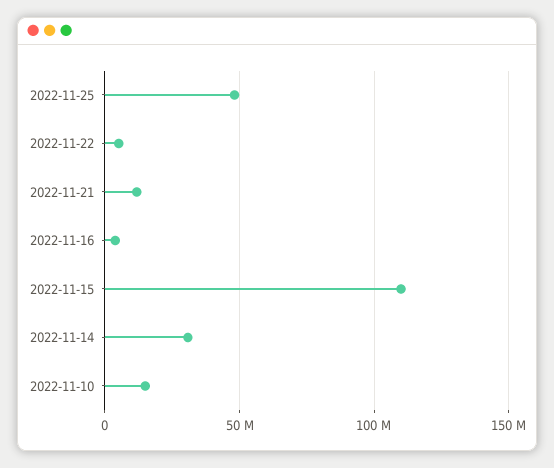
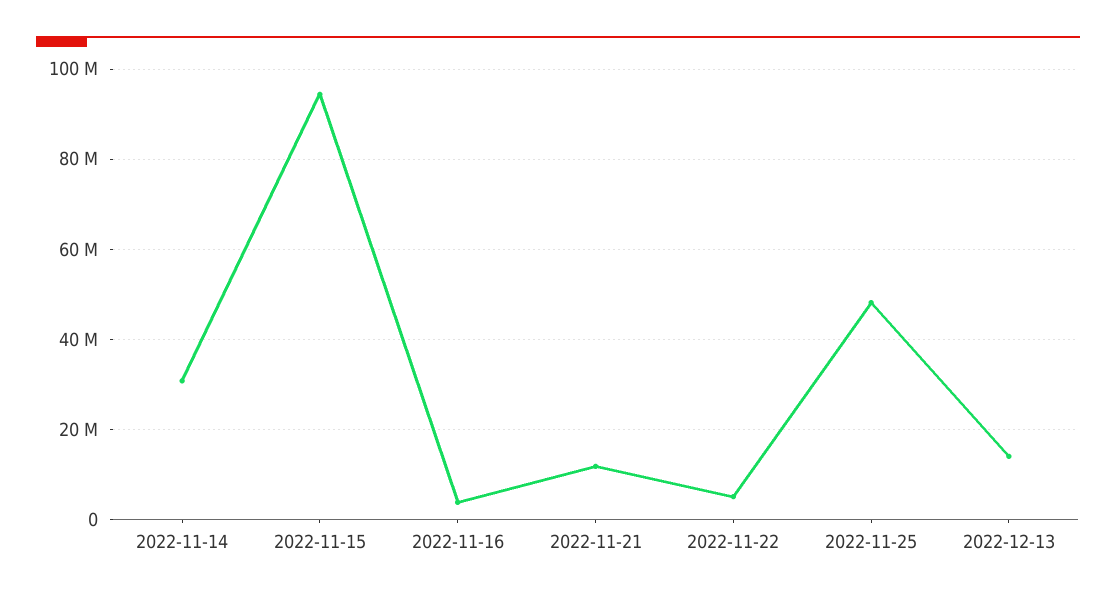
2022-11-15: 110000000 -> 94000000
2022-11-10: 15000000 -> none
2022-12-13: none -> 14000000

